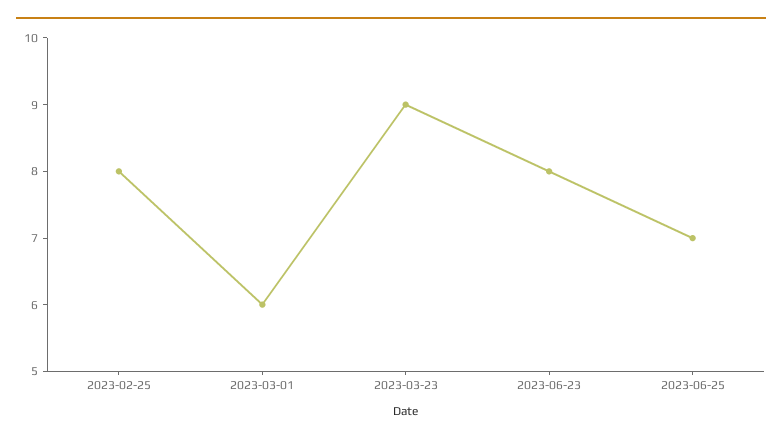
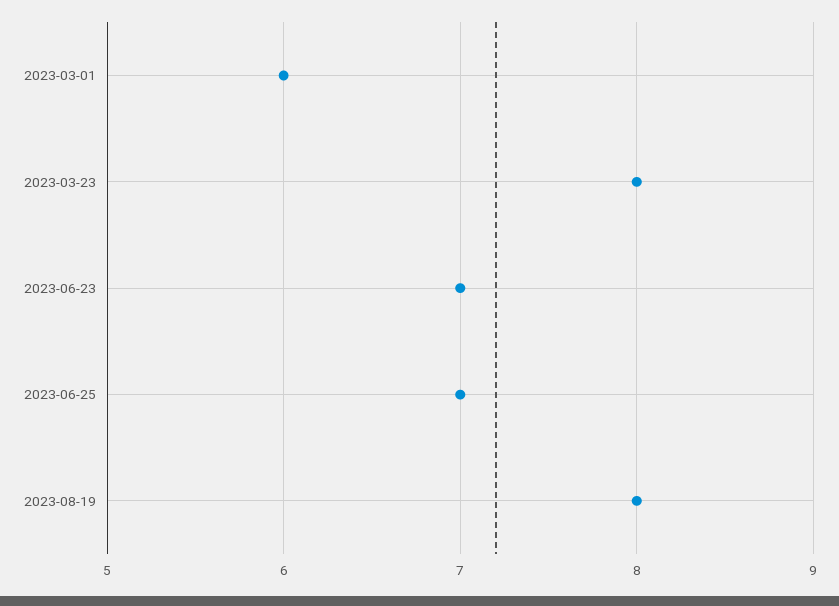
2023-02-25: 8 -> none
2023-03-23: 9 -> 8
2023-06-23: 8 -> 7
2023-08-19: none -> 8

